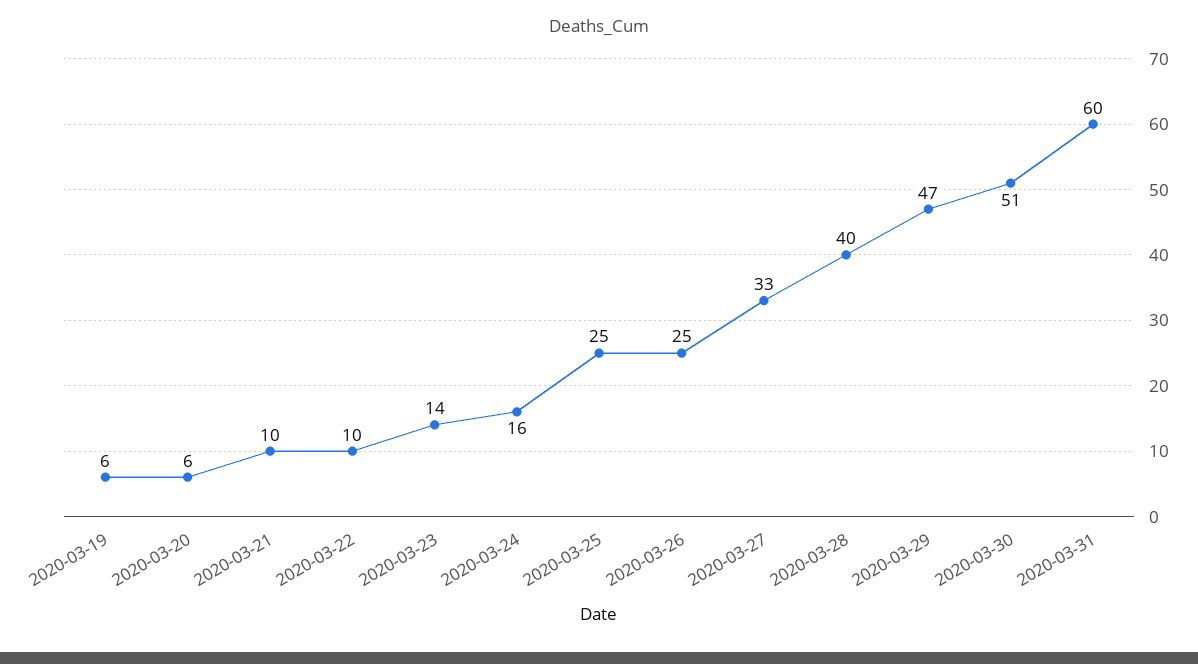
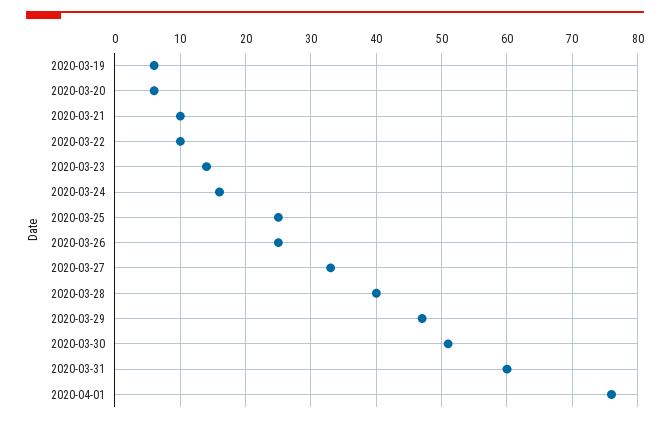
2020-04-01: none -> 76

